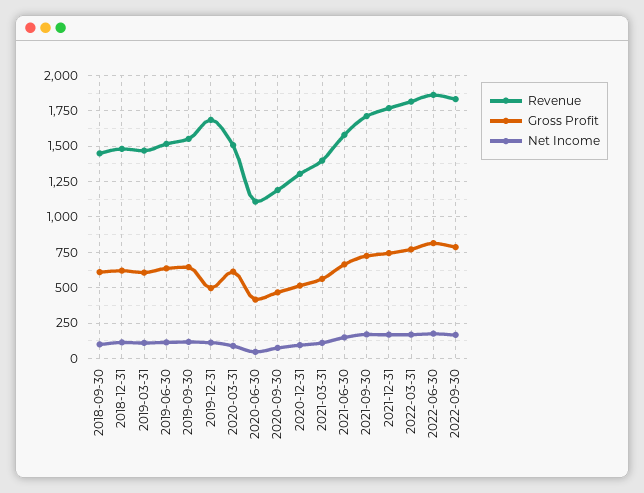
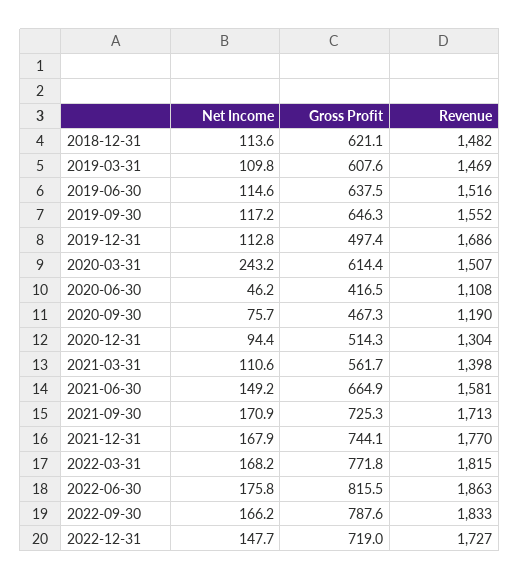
Revenue, 2018-09-30: 1450 -> none
Gross Profit, 2018-09-30: 600 -> none
Net Income, 2018-09-30: 100 -> none
Net Income, 2020-03-31: 100 -> 243.2
Net Income, 2022-12-31: none -> 147.7
Gross Profit, 2022-12-31: none -> 719
Revenue, 2022-12-31: none -> 1727

